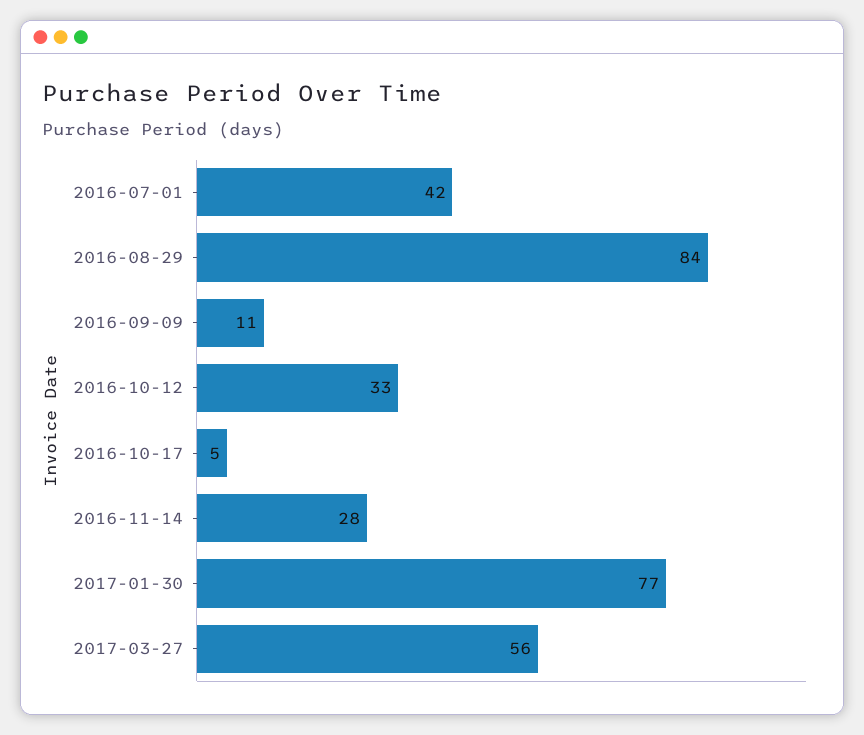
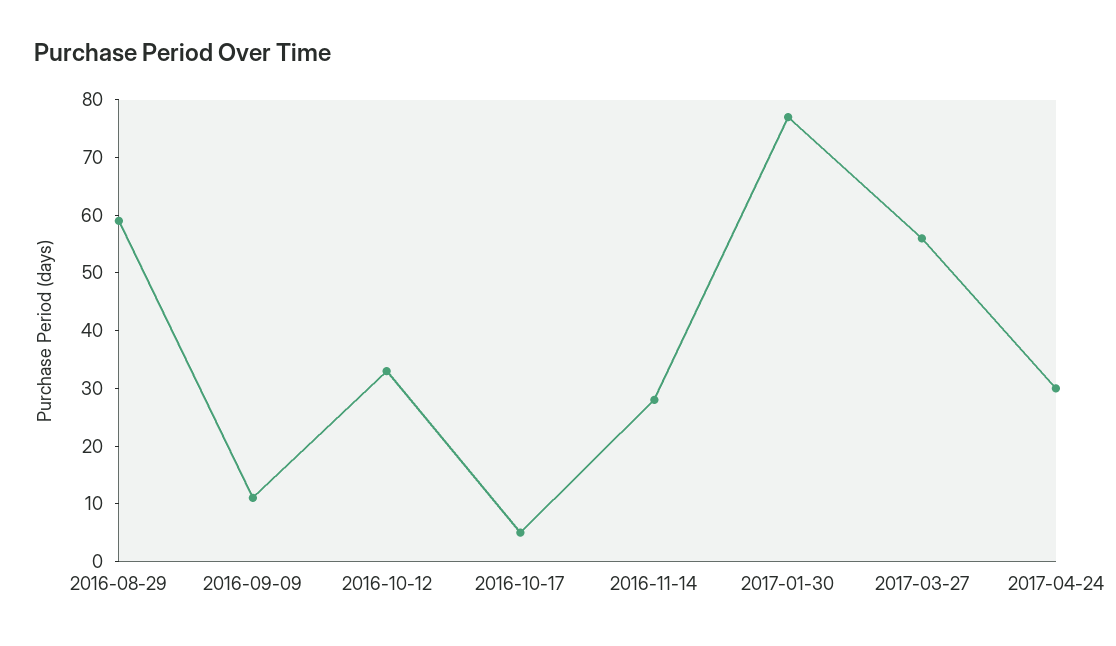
2016-07-01: 42 -> none
2016-08-29: 84 -> 60
2017-04-24: none -> 30

